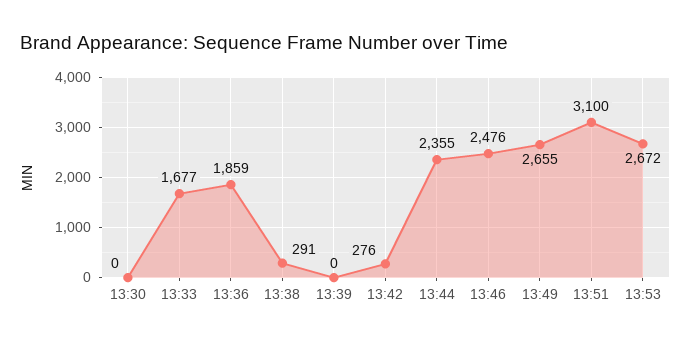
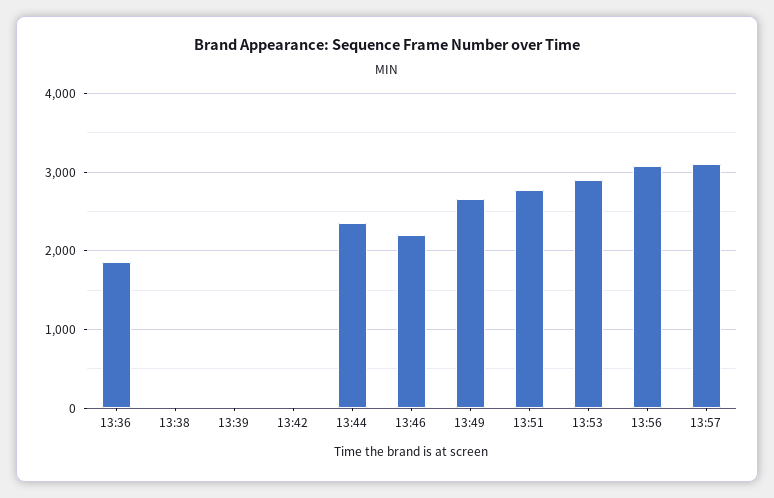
13:30: 0 -> none
13:33: 1677 -> none
13:38: 291 -> 0
13:42: 276 -> 0
13:46: 2476 -> 2200
13:51: 3100 -> 2800
13:53: 2672 -> 2900
13:56: none -> 3100
13:57: none -> 3100

